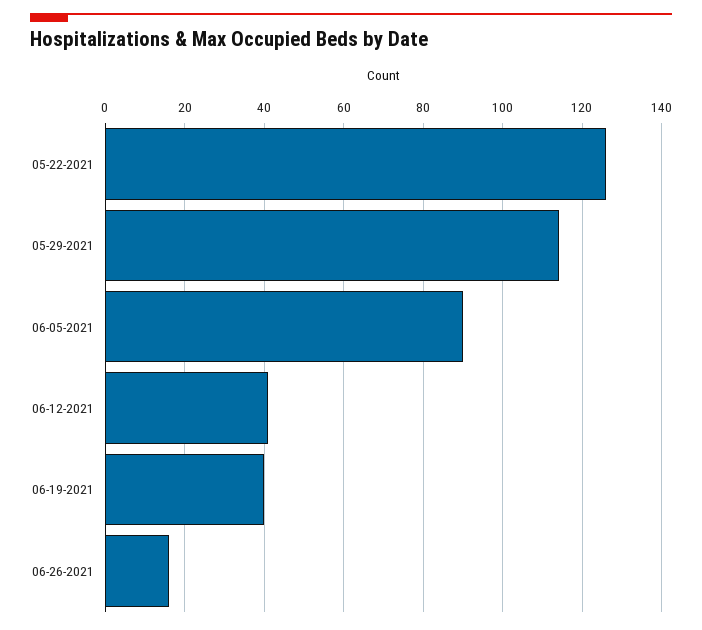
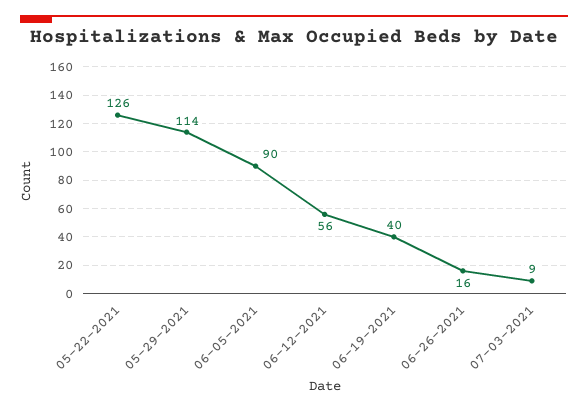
06-12-2021: 40 -> 56
07-03-2021: none -> 9

